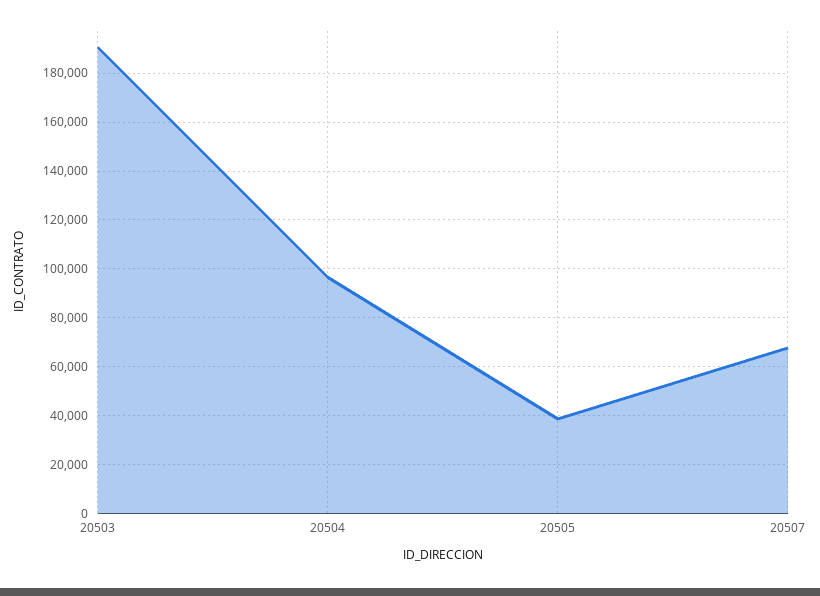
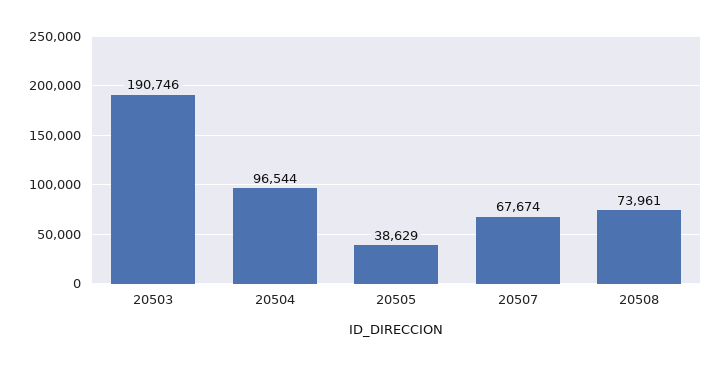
20508: none -> 73961

